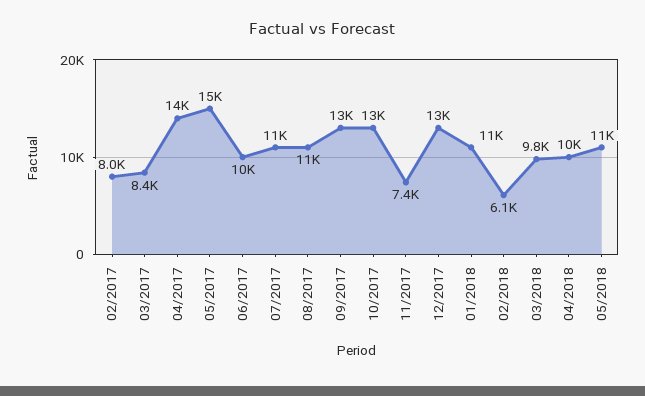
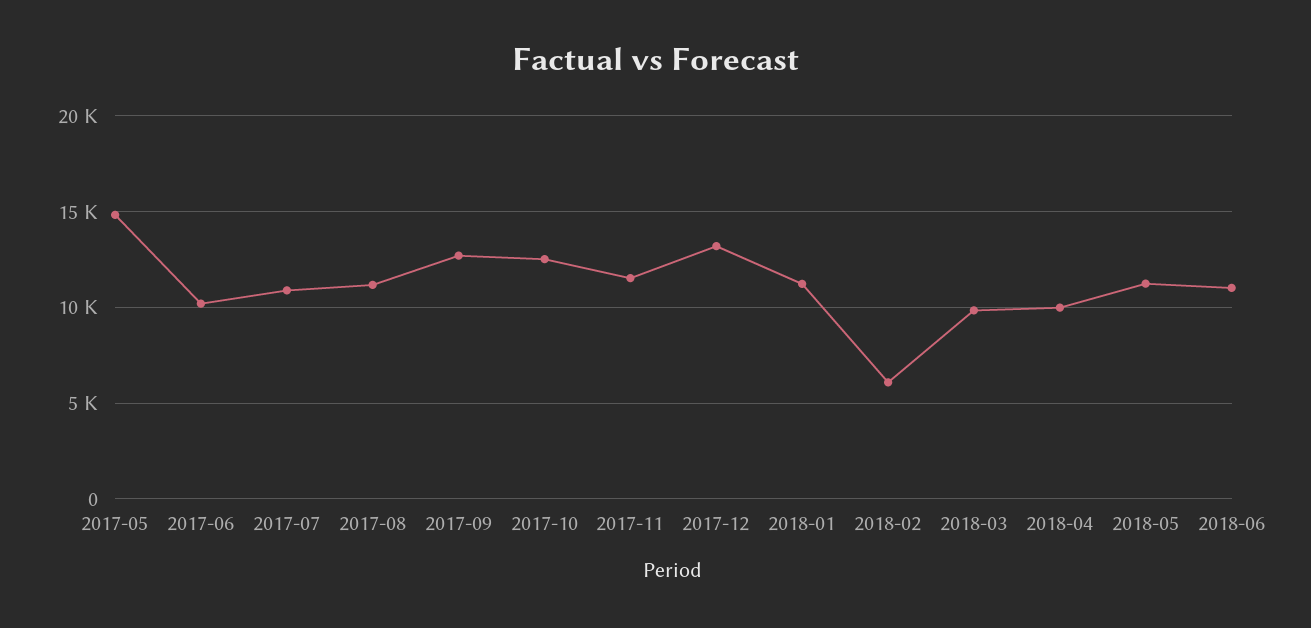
02/2017: 8000 -> none
03/2017: 8400 -> none
04/2017: 14000 -> none
11/2017: 7400 -> 11500
2018-06: none -> 11000

